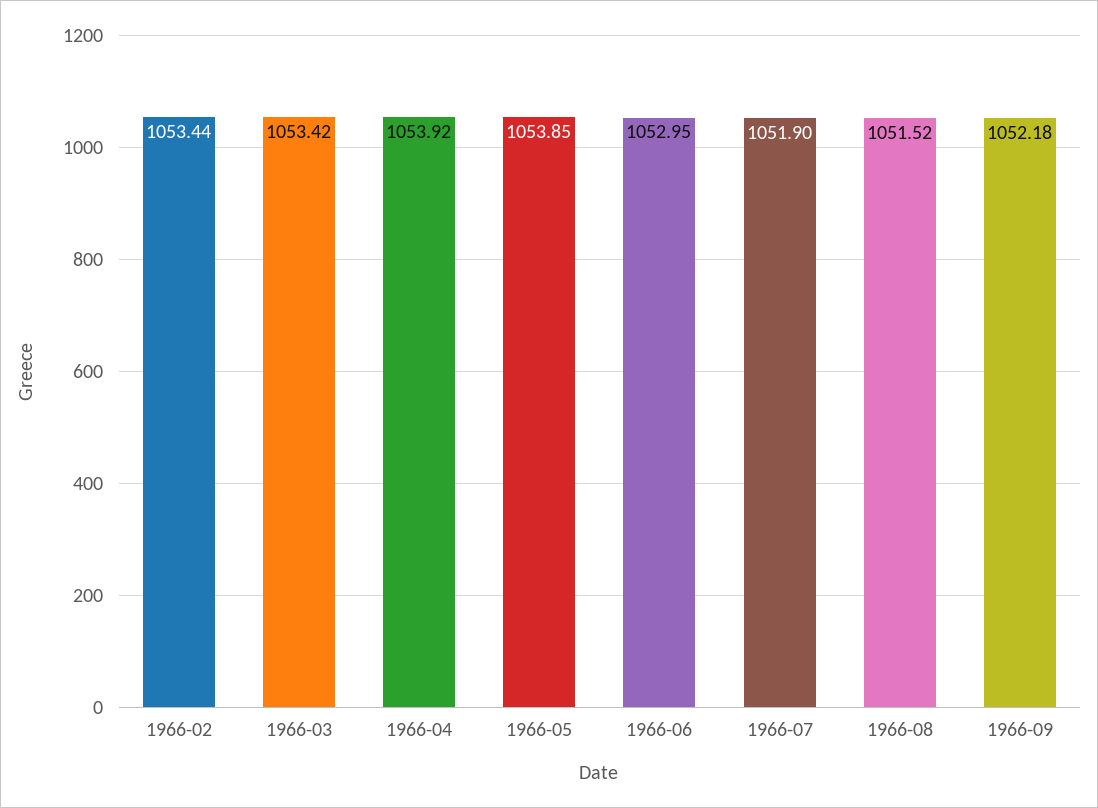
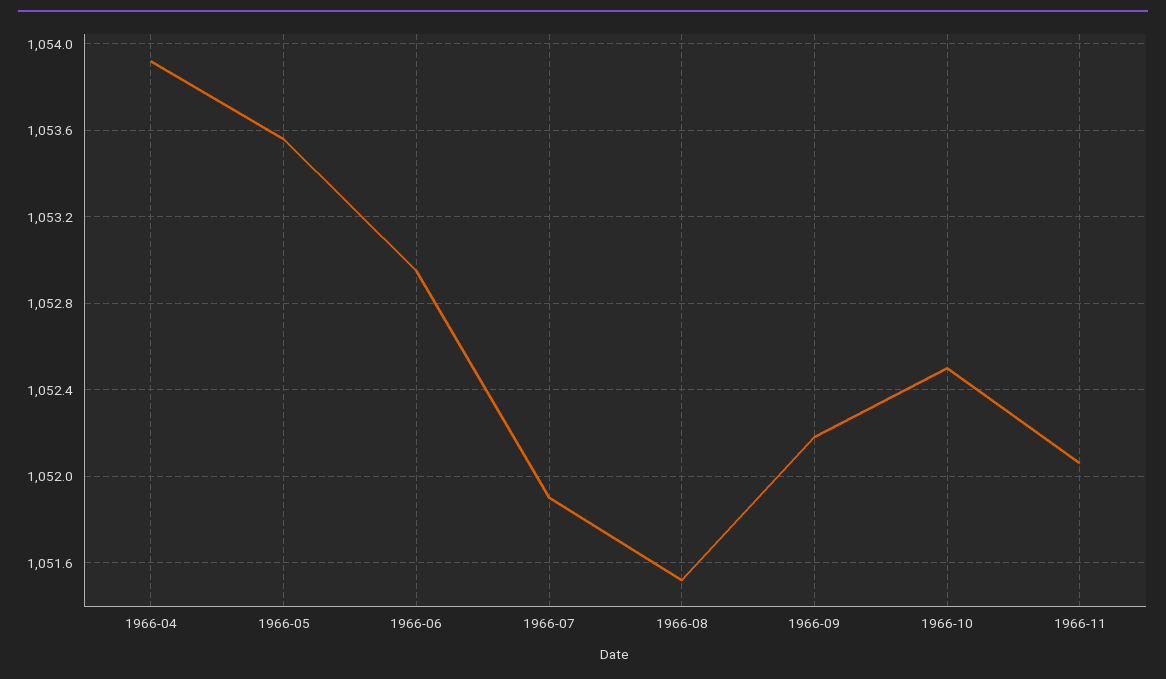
1966-02: 1053.44 -> none
1966-03: 1053.42 -> none
1966-05: 1053.85 -> 1053.55
1966-10: none -> 1052.5
1966-11: none -> 1052.05

